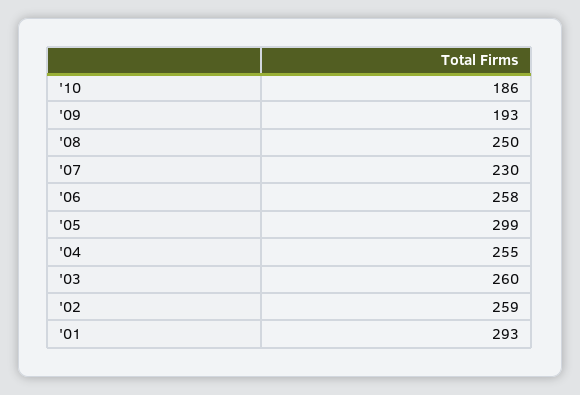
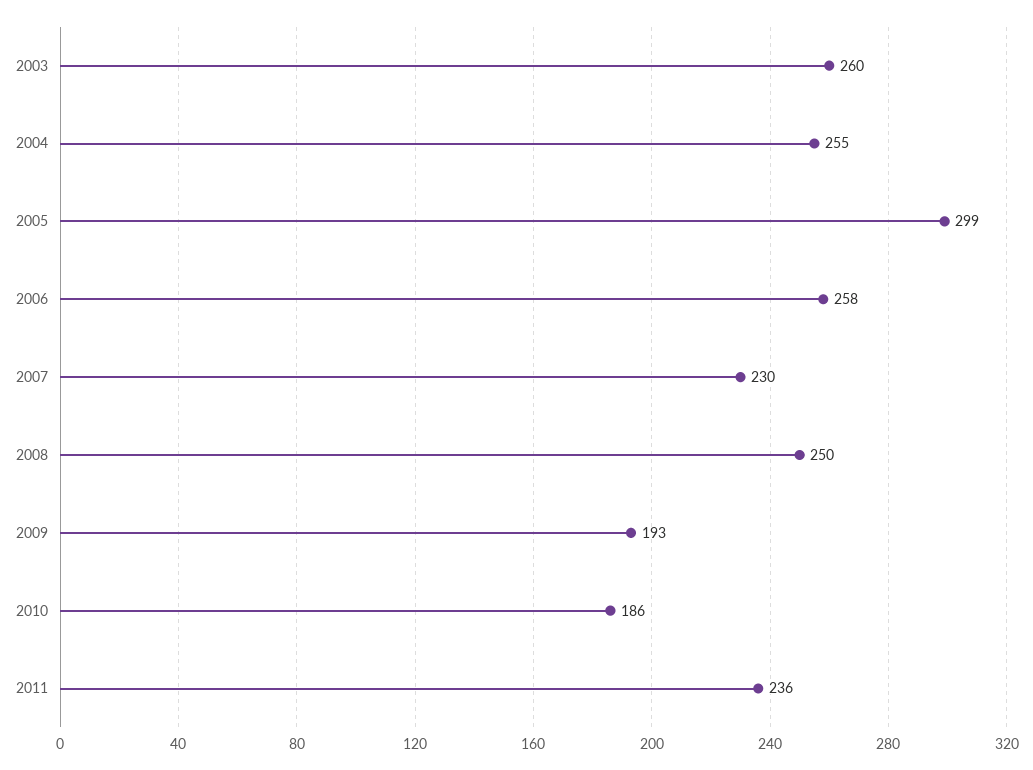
'02: 259 -> none
'01: 293 -> none
2011: none -> 236

